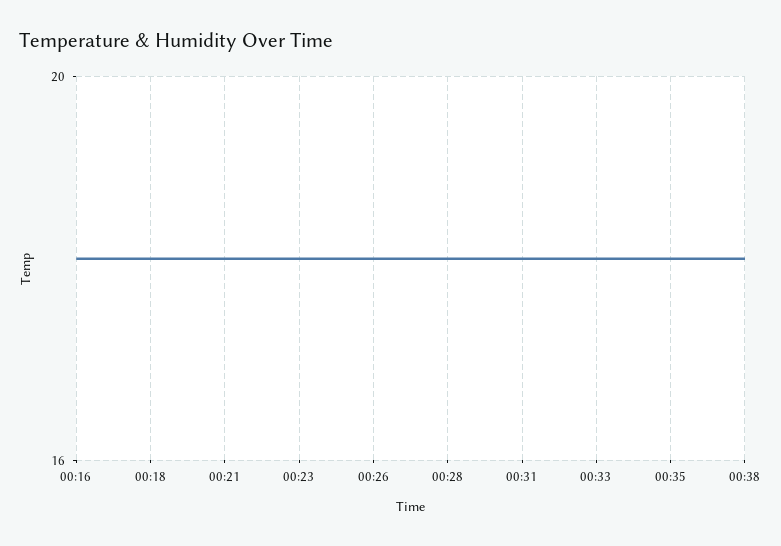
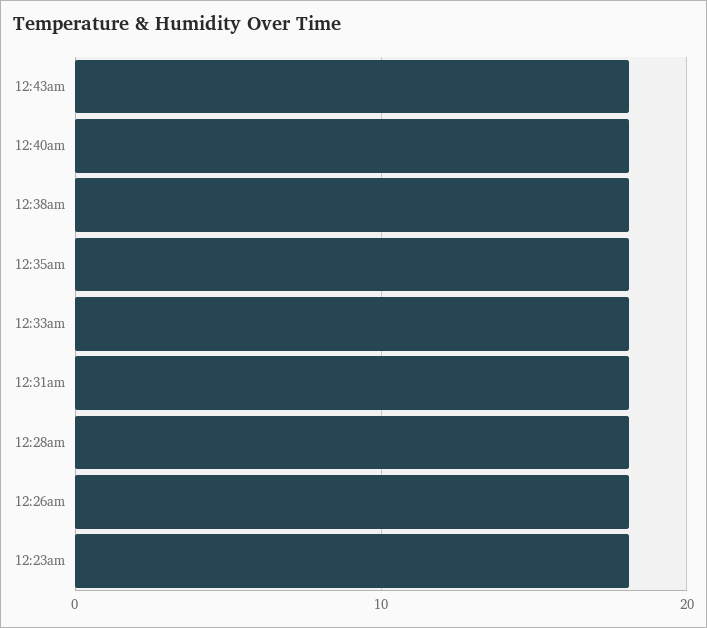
00:16: 18 -> none
00:18: 18 -> none
00:21: 18 -> none
12:43am: none -> 18
12:40am: none -> 18

